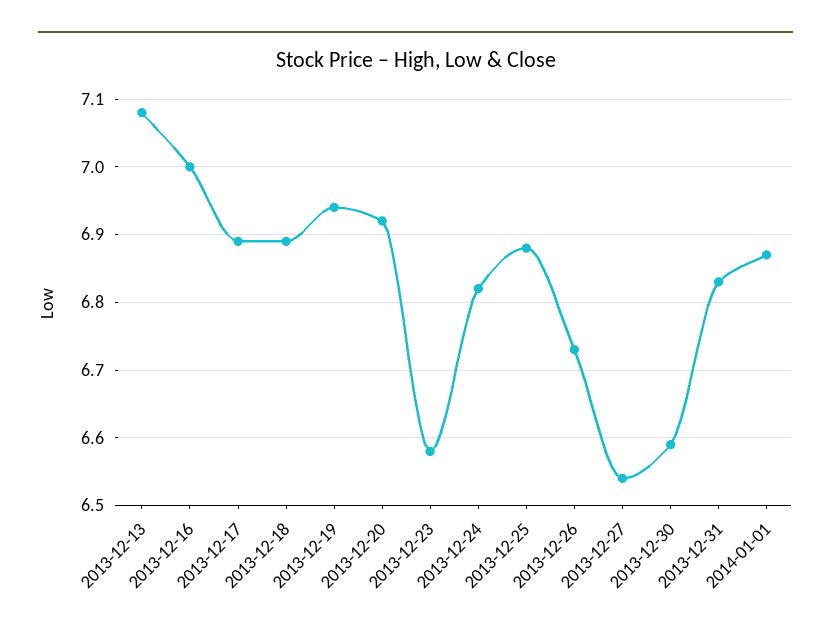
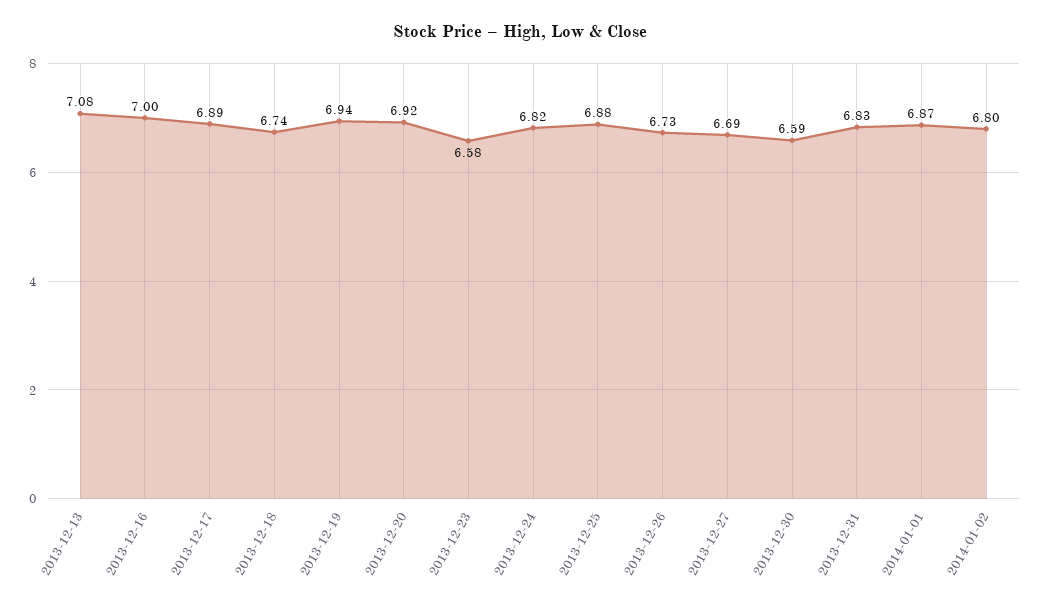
2013-12-18: 6.89 -> 6.74
2013-12-27: 6.54 -> 6.69
2014-01-02: none -> 6.8

